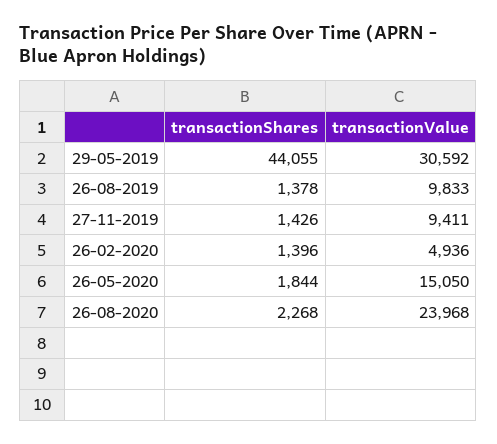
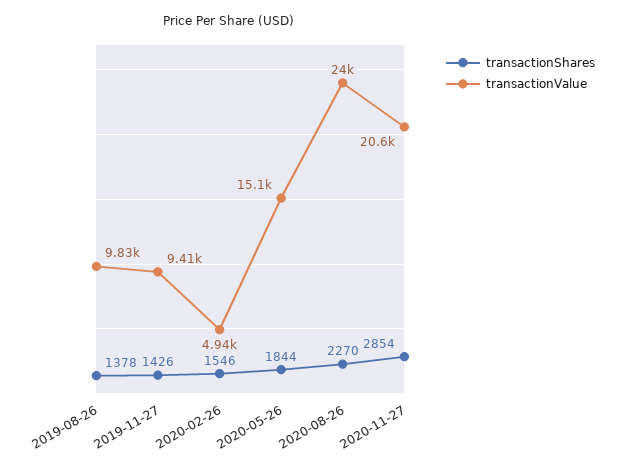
transactionShares, 29-05-2019: 44055 -> none
transactionValue, 29-05-2019: 30592 -> none
transactionShares, 26-02-2020: 1396 -> 1546
transactionShares, 26-08-2020: 2268 -> 2270
transactionShares, 2020-11-27: none -> 2854
transactionValue, 2020-11-27: none -> 20600

